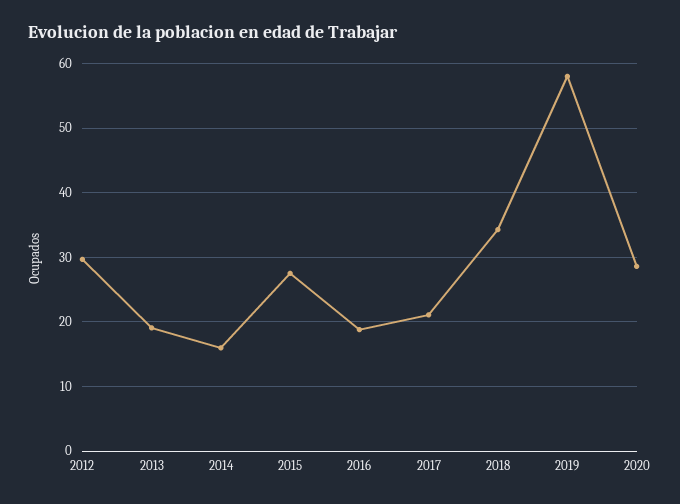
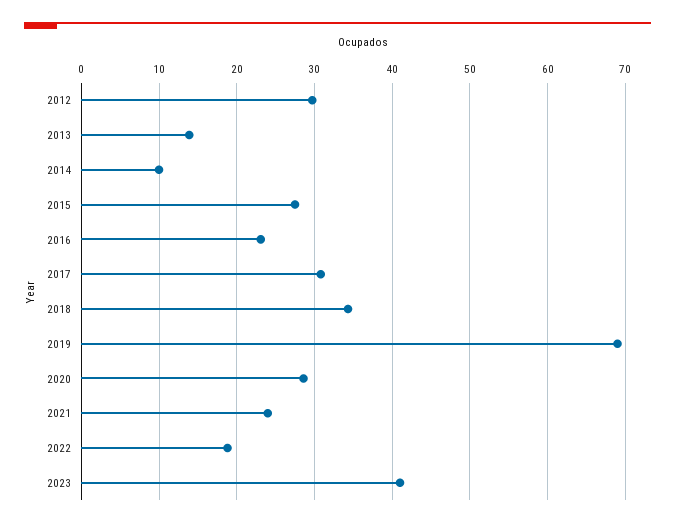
2013: 19 -> 14
2014: 16 -> 10
2016: 19 -> 23
2017: 21 -> 31
2019: 58 -> 69
2021: none -> 24
2022: none -> 19
2023: none -> 41

